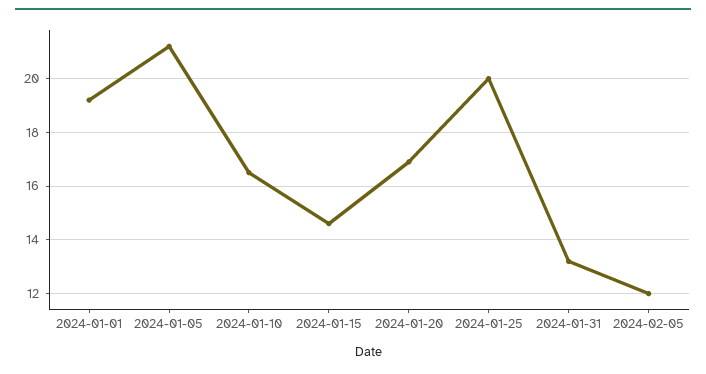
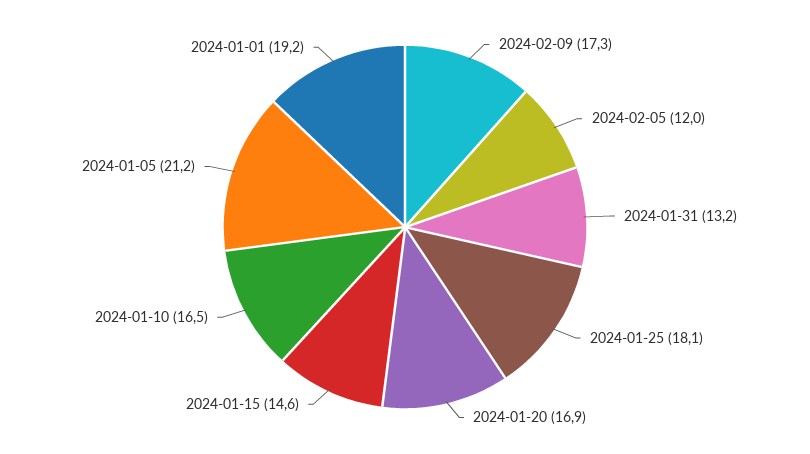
2024-01-25: 20 -> 18.1
2024-02-09: none -> 17.3

